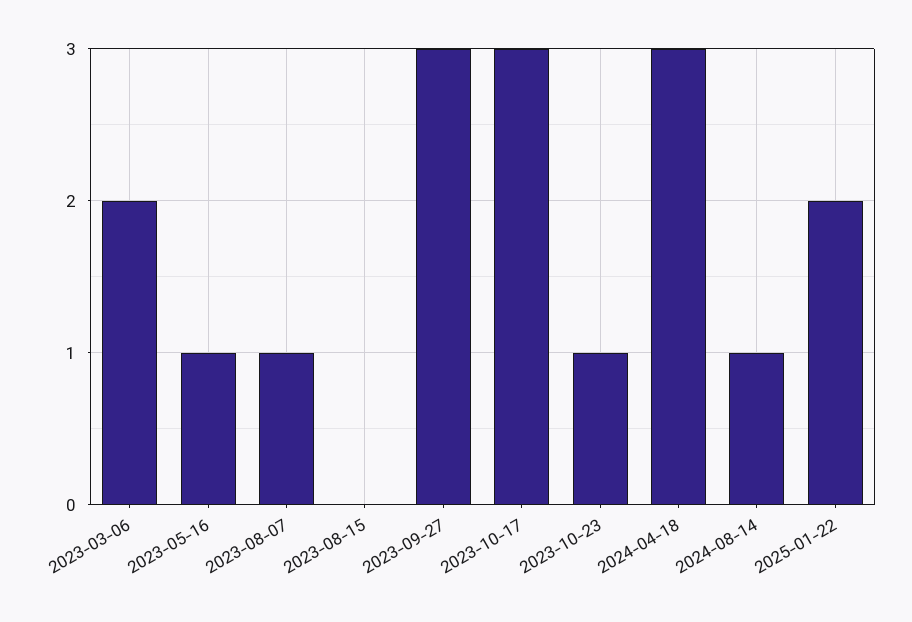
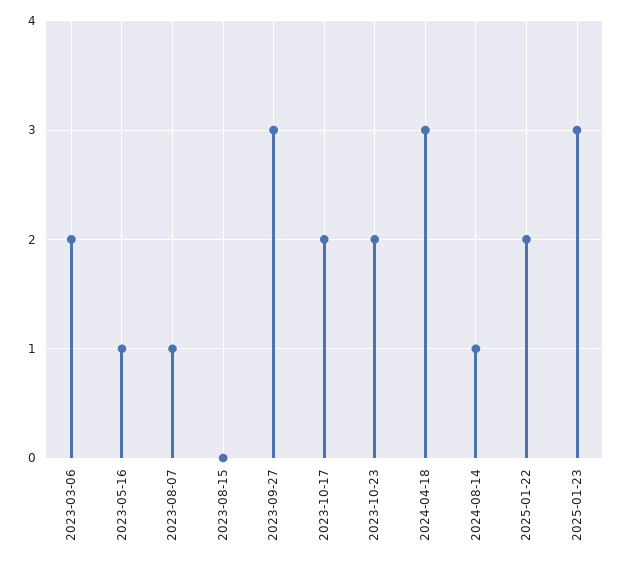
2023-10-17: 3 -> 2
2023-10-23: 1 -> 2
2025-01-23: none -> 3

